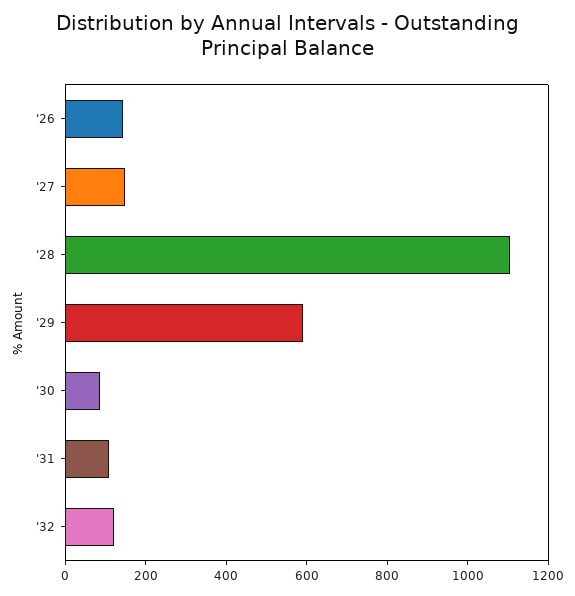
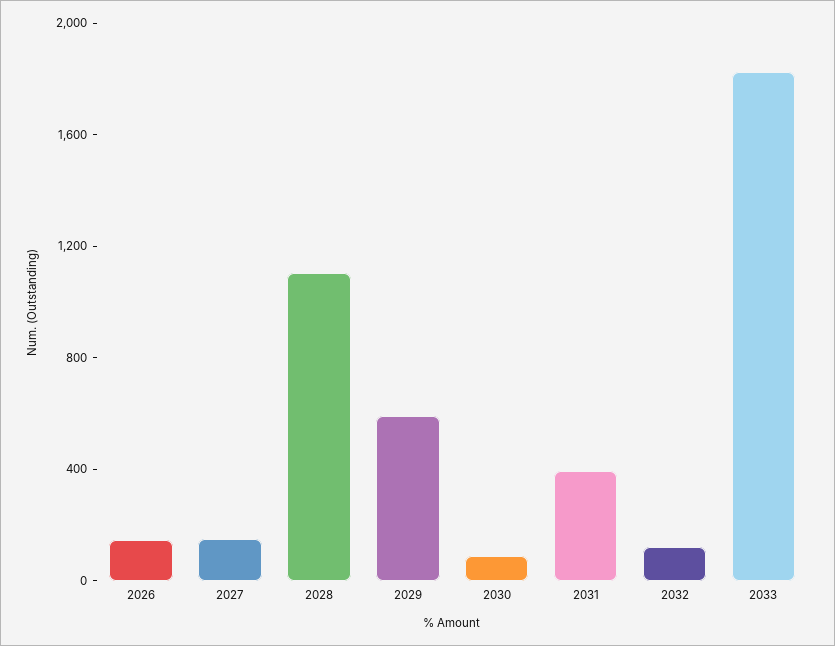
'31: 100 -> 400
2033: none -> 1800

